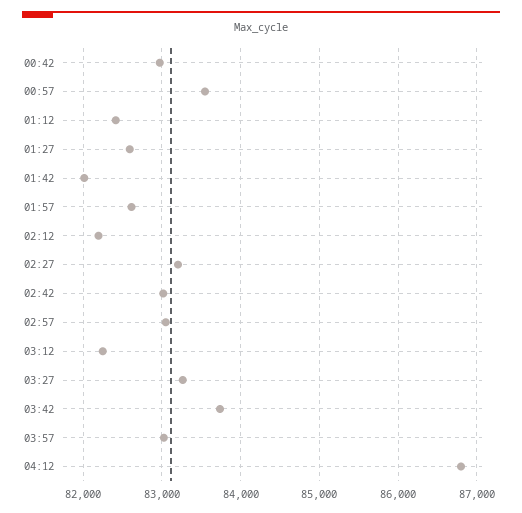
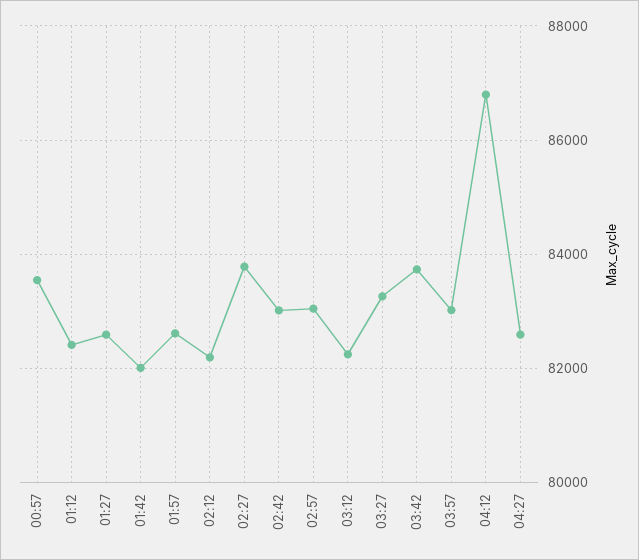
00:42: 83000 -> none
02:27: 83200 -> 83800
04:27: none -> 82600

